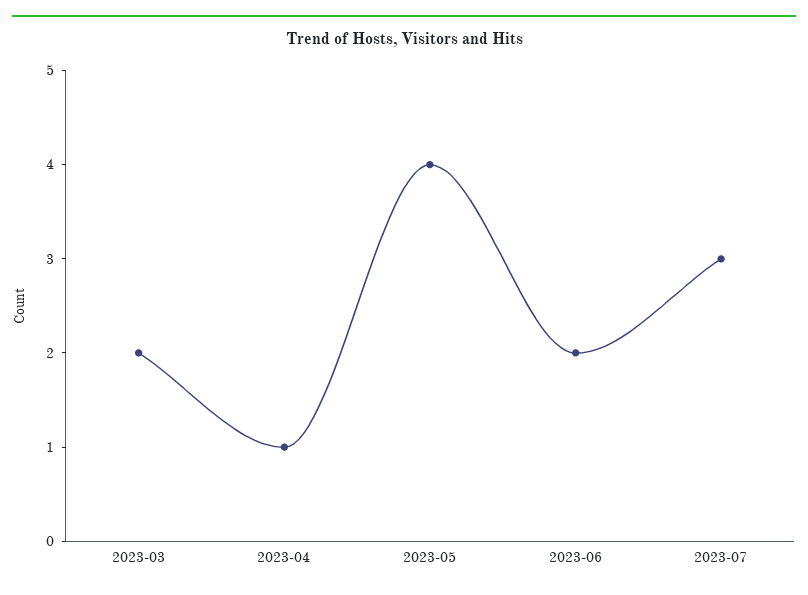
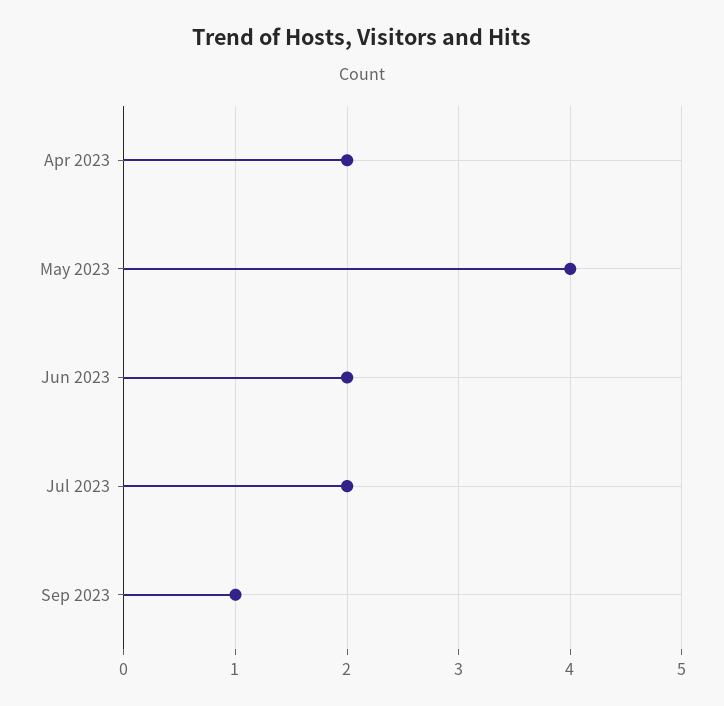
2023-03: 2 -> none
2023-04: 1 -> 2
2023-07: 3 -> 2
Sep 2023: none -> 1

